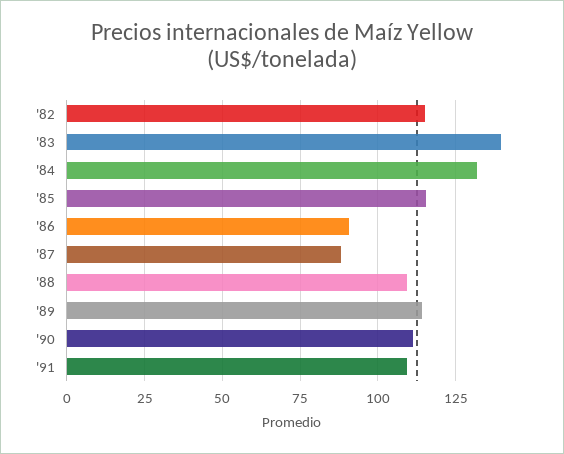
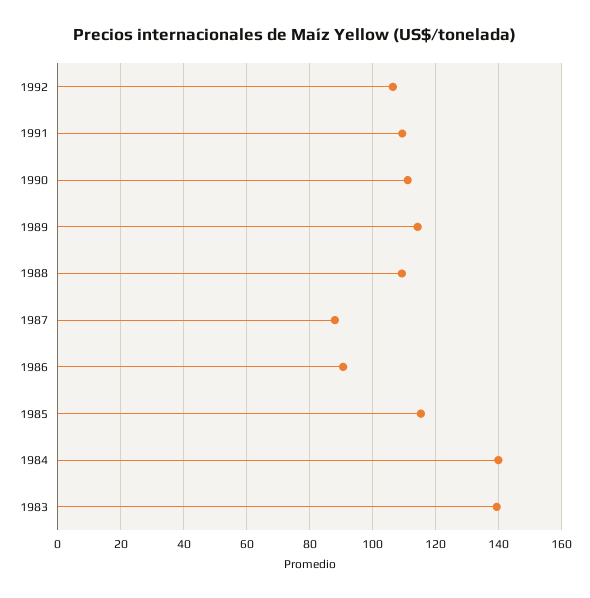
'82: 115 -> none
'84: 132.5 -> 140
1992: none -> 106

